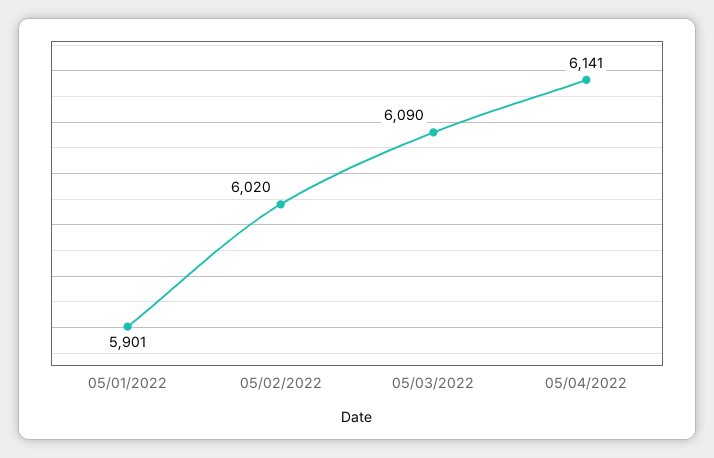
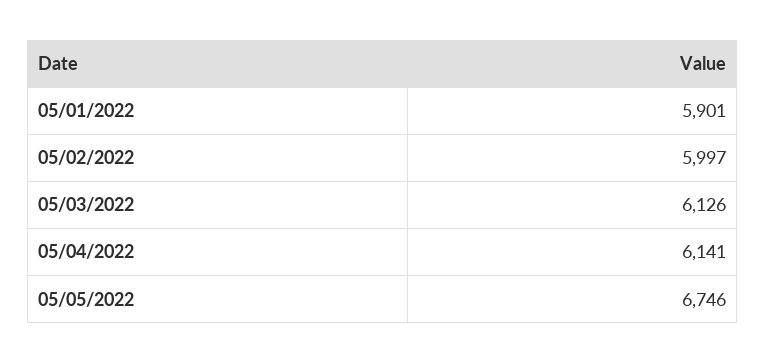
05/02/2022: 6020 -> 5997
05/03/2022: 6090 -> 6126
05/05/2022: none -> 6746

